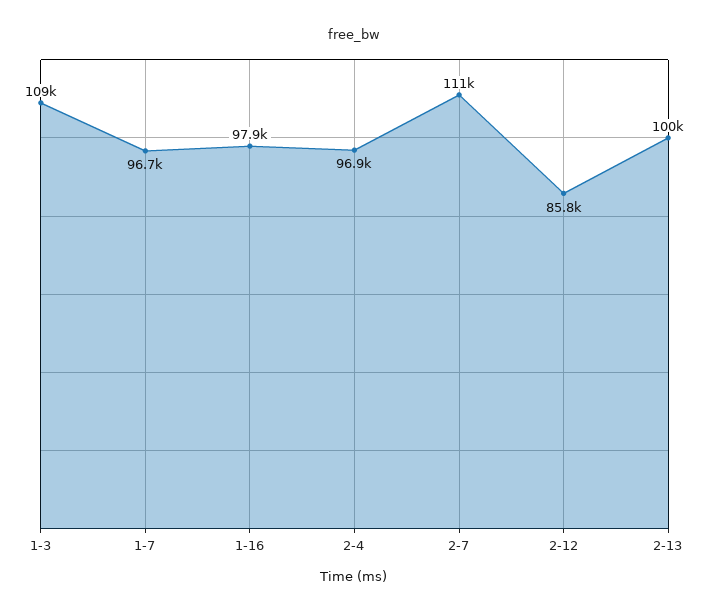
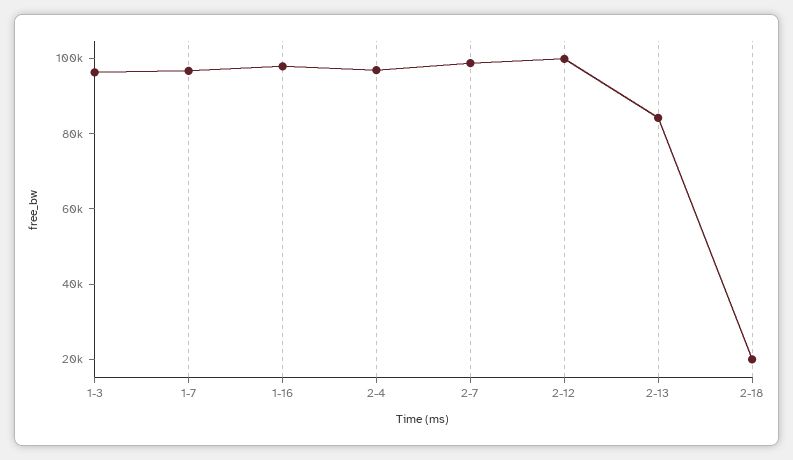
1-3: 109000 -> 95000
2-7: 111000 -> 100000
2-12: 85800 -> 100000
2-13: 100000 -> 85000
2-18: none -> 20000

